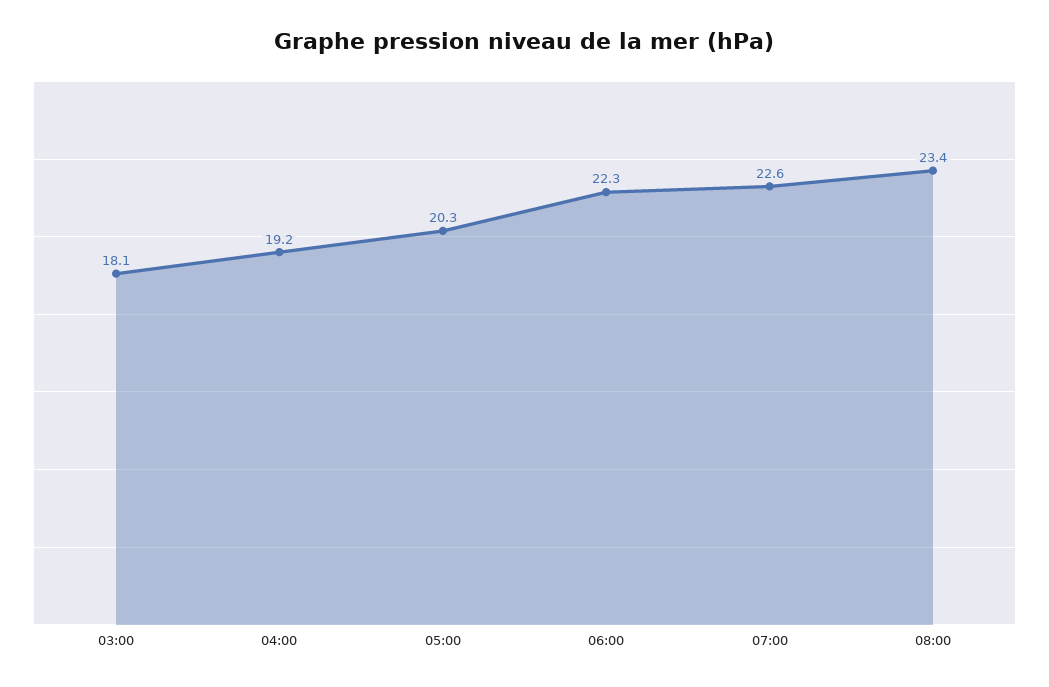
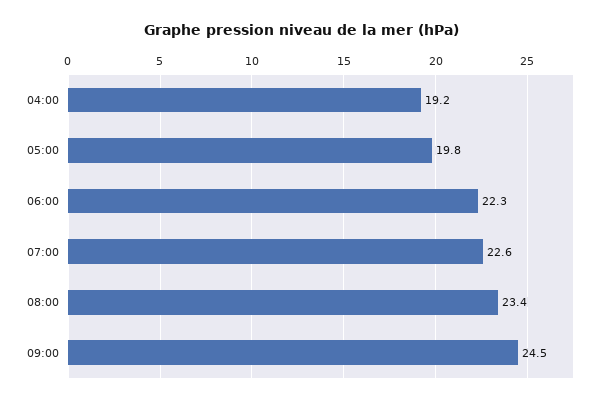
03:00: 18.1 -> none
05:00: 20.3 -> 19.8
09:00: none -> 24.5

